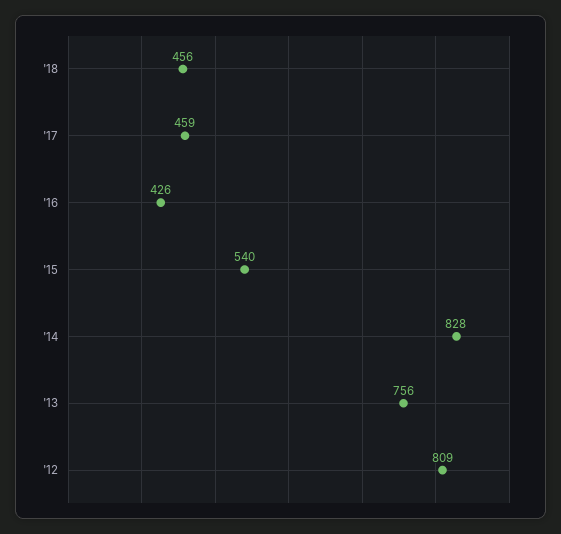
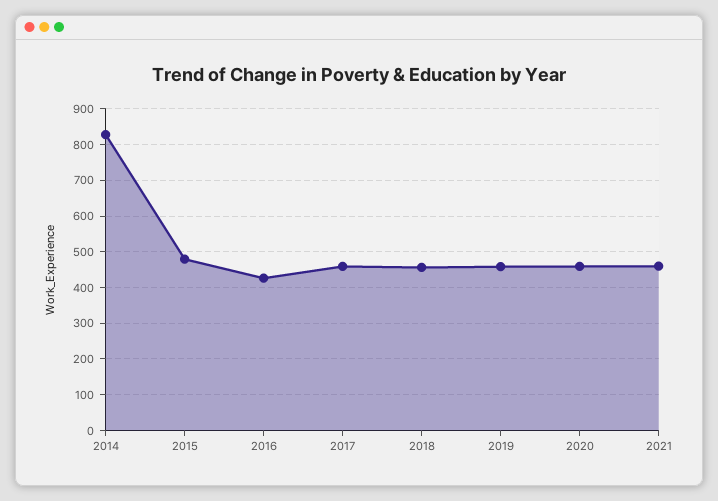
'15: 540 -> 480
'13: 756 -> none
'12: 809 -> none
2019: none -> 460
2020: none -> 460
2021: none -> 460

